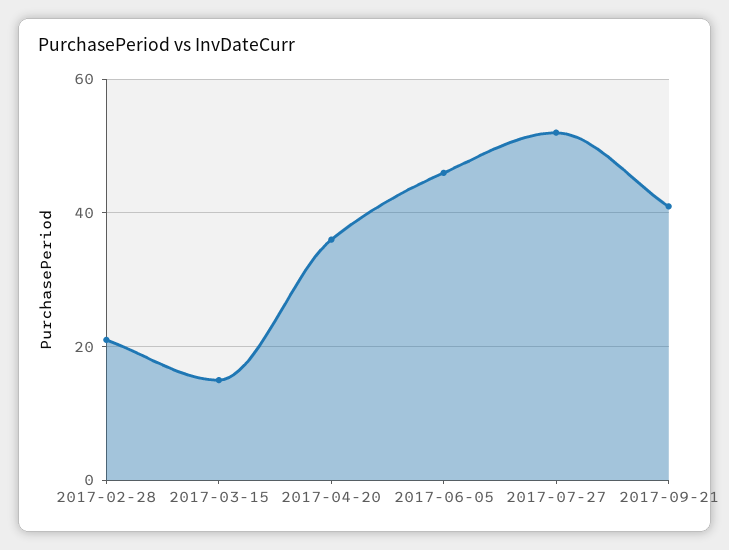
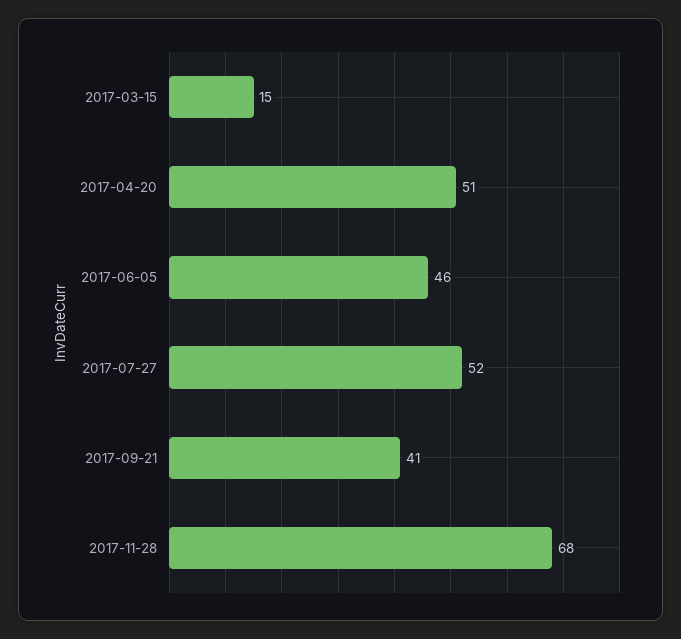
2017-02-28: 20 -> none
2017-04-20: 35 -> 51
2017-11-28: none -> 68

